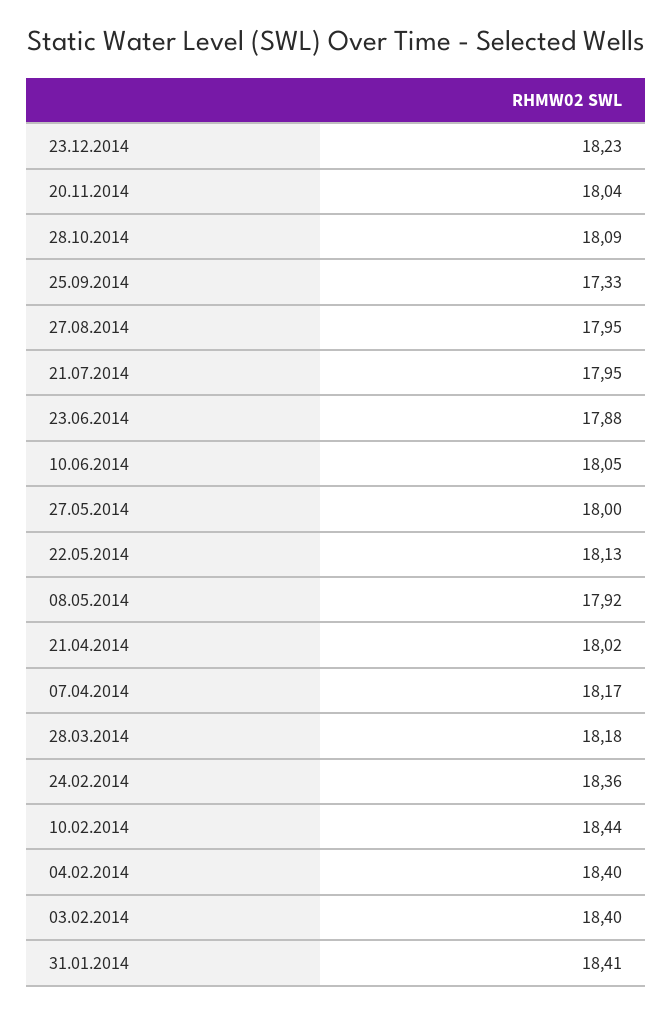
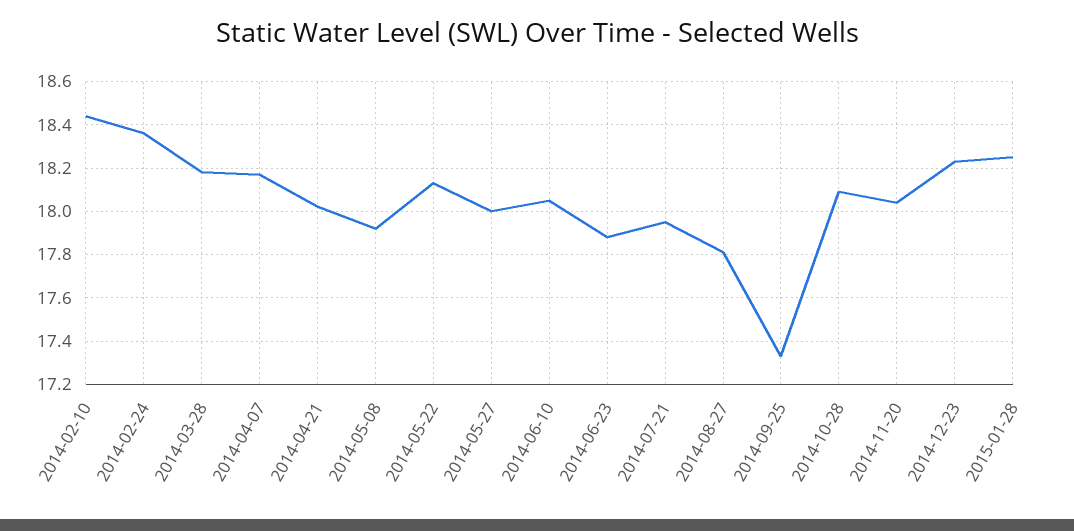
27.08.2014: 17.95 -> 17.8
04.02.2014: 18.4 -> none
03.02.2014: 18.4 -> none
31.01.2014: 18.41 -> none
2015-01-28: none -> 18.25

